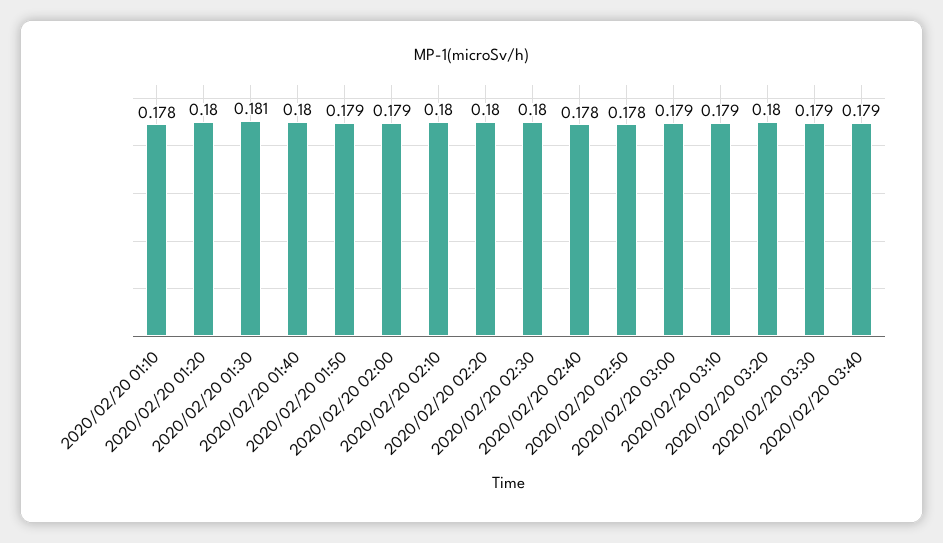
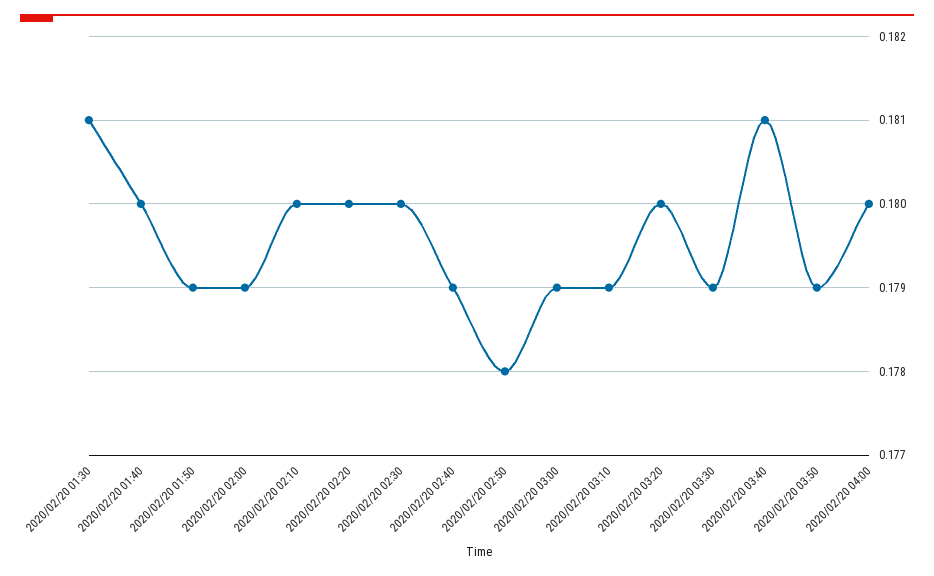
2020/02/20 01:10: 0.178 -> none
2020/02/20 01:20: 0.18 -> none
2020/02/20 02:40: 0.178 -> 0.179
2020/02/20 03:40: 0.179 -> 0.181
2020/02/20 03:50: none -> 0.179
2020/02/20 04:00: none -> 0.18

